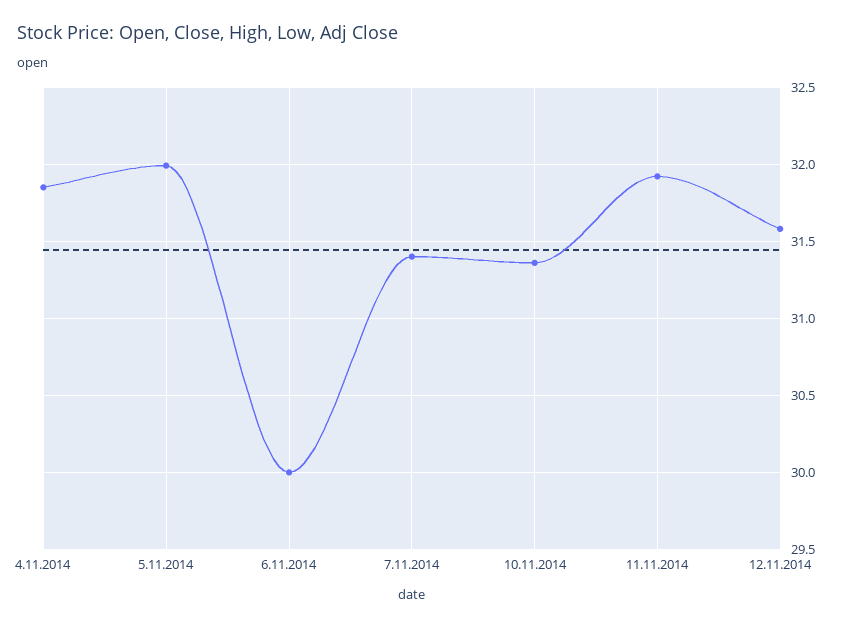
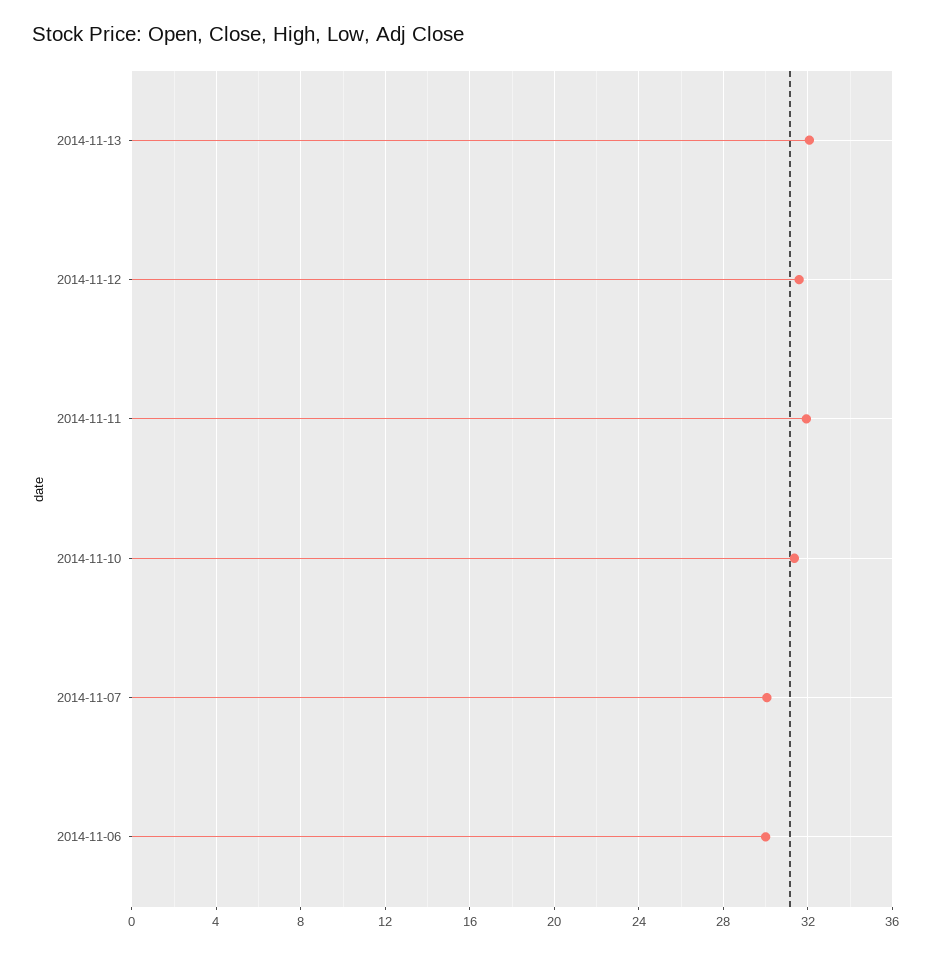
4.11.2014: 31.85 -> none
5.11.2014: 32 -> none
7.11.2014: 31.4 -> 30
2014-11-13: none -> 32

